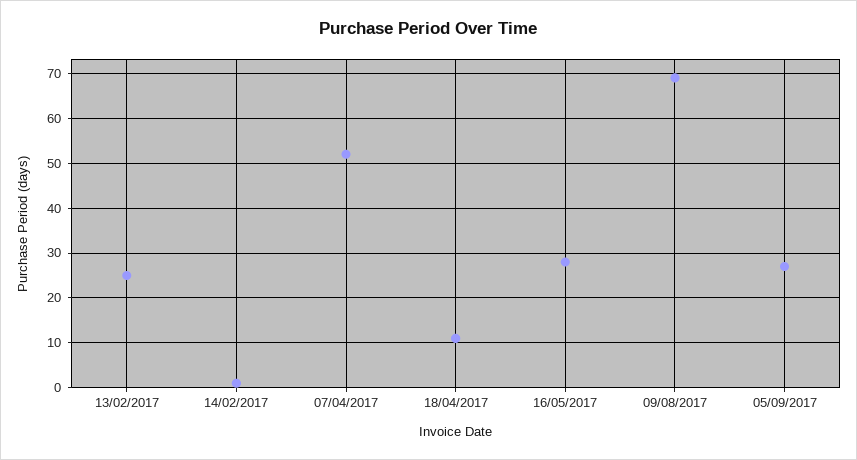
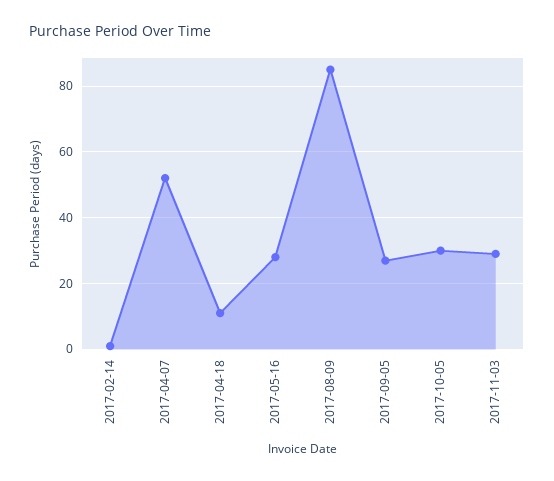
13/02/2017: 25 -> none
09/08/2017: 70 -> 85
2017-10-05: none -> 30
2017-11-03: none -> 30

